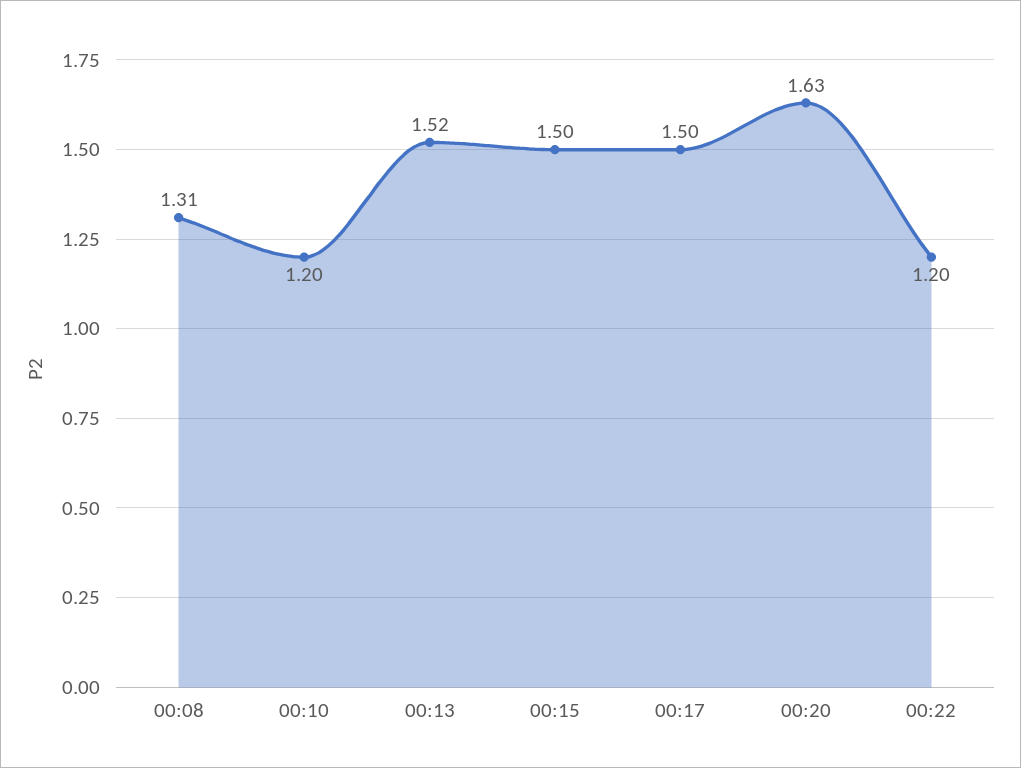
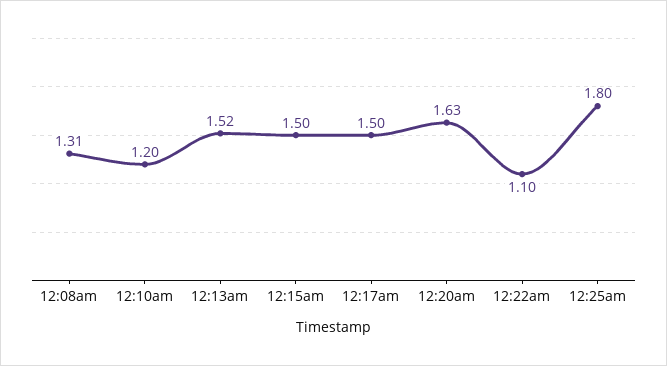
00:22: 1.2 -> 1.1
12:25am: none -> 1.8

